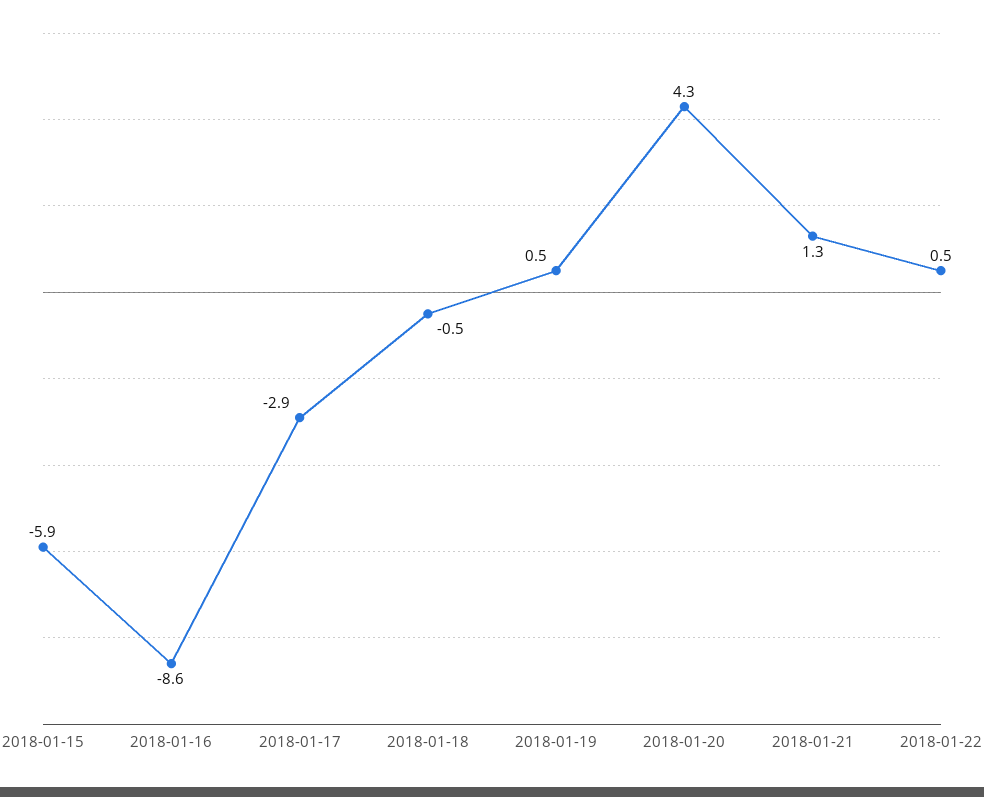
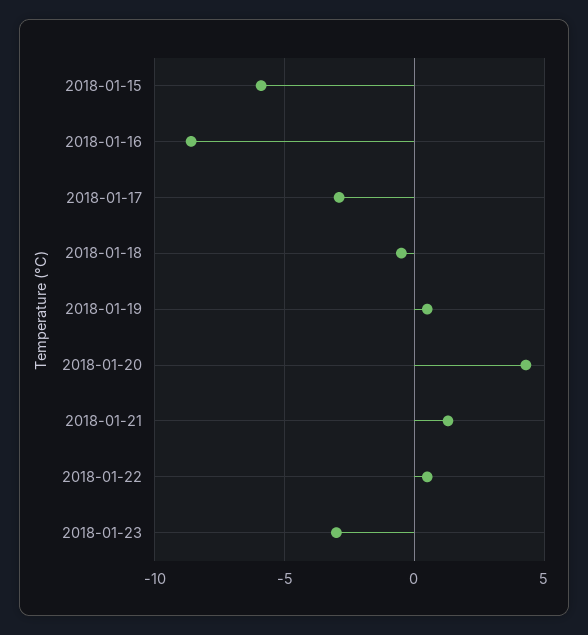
2018-01-23: none -> -3

